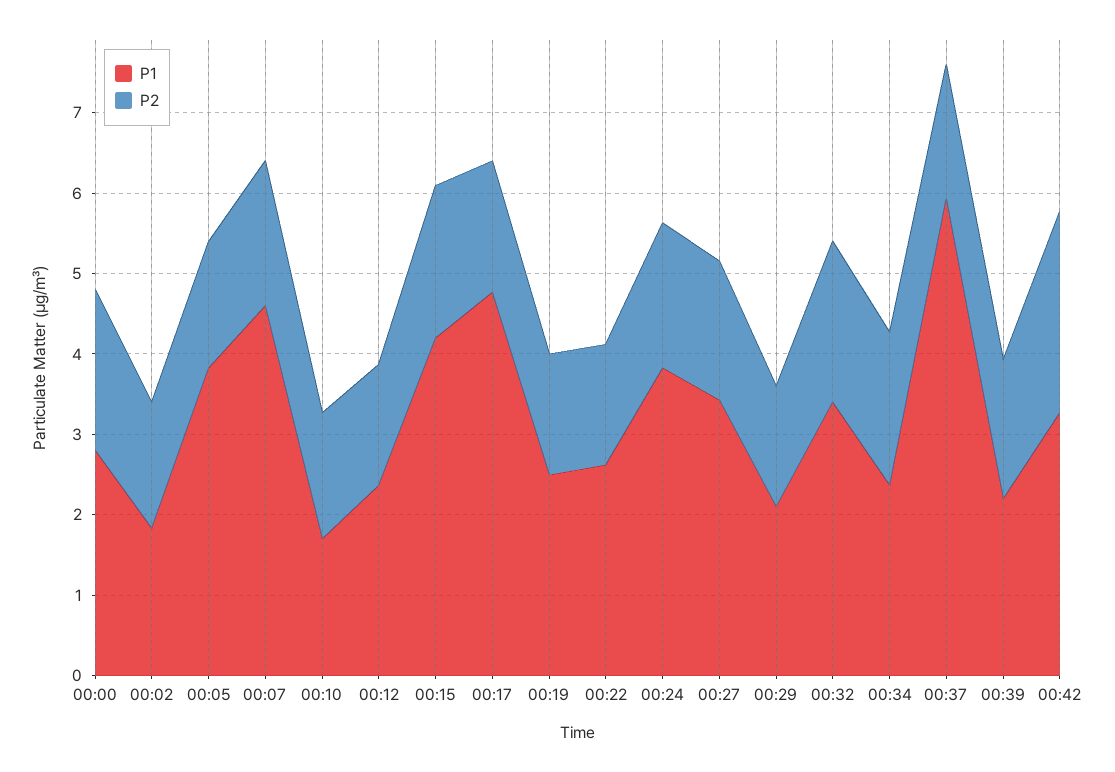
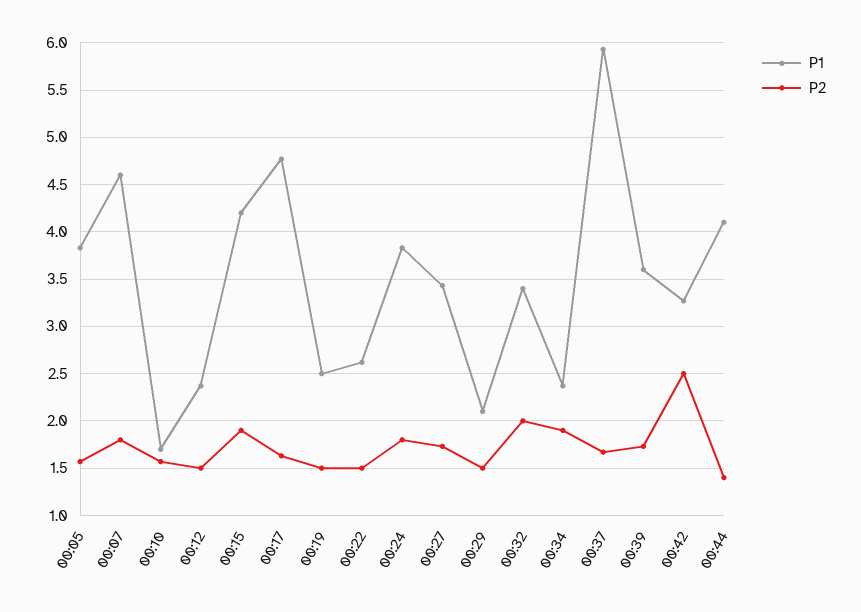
P1, 00:00: 2.8 -> none
P2, 00:00: 2 -> none
P1, 00:02: 1.8 -> none
P2, 00:02: 1.6 -> none
P1, 00:39: 2.2 -> 3.6
P1, 00:44: none -> 4.1
P2, 00:44: none -> 1.4

